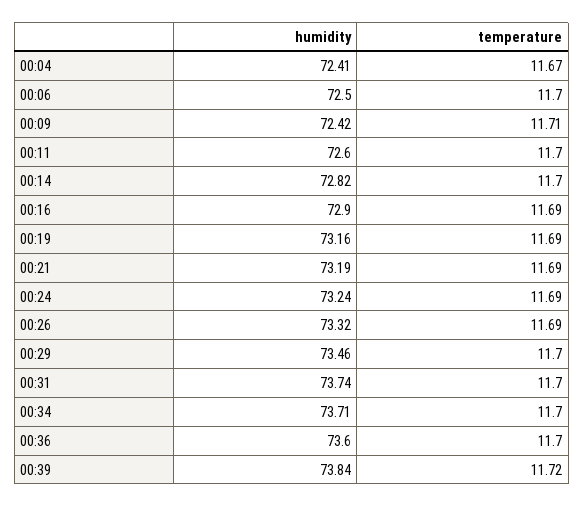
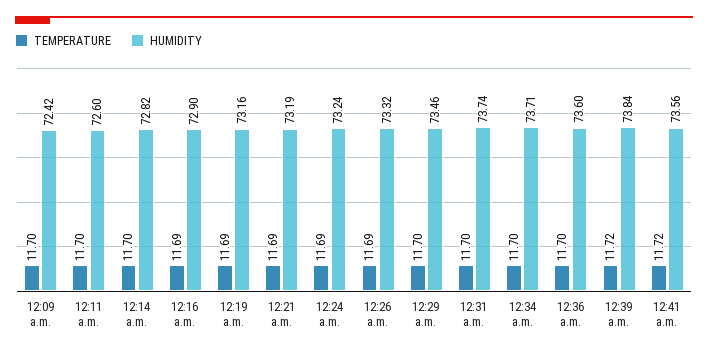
humidity, 00:04: 72.41 -> none
temperature, 00:04: 11.67 -> none
humidity, 00:06: 72.5 -> none
temperature, 00:06: 11.7 -> none
temperature, 00:09: 11.71 -> 11.7
temperature, 12:41 a.m.: none -> 11.72
humidity, 12:41 a.m.: none -> 73.56

